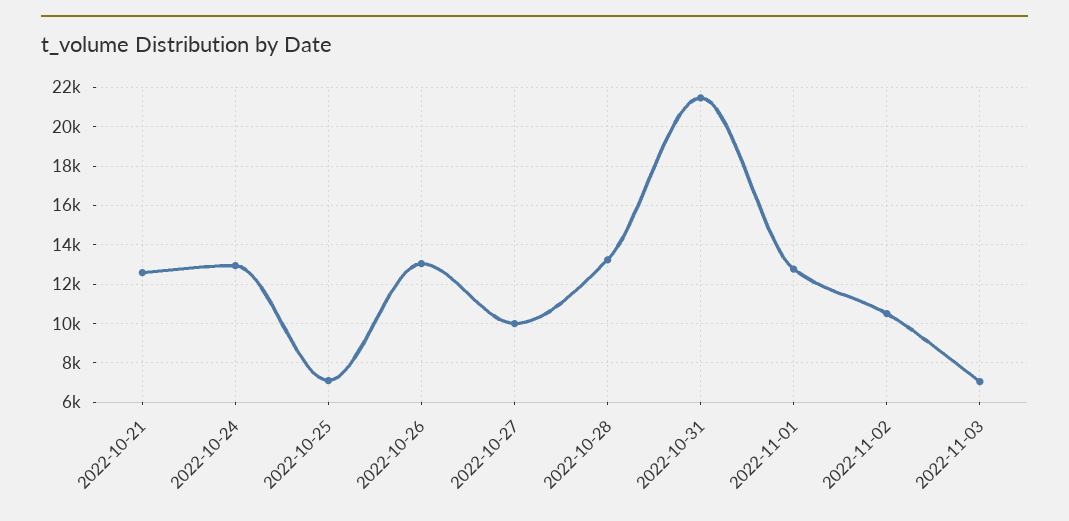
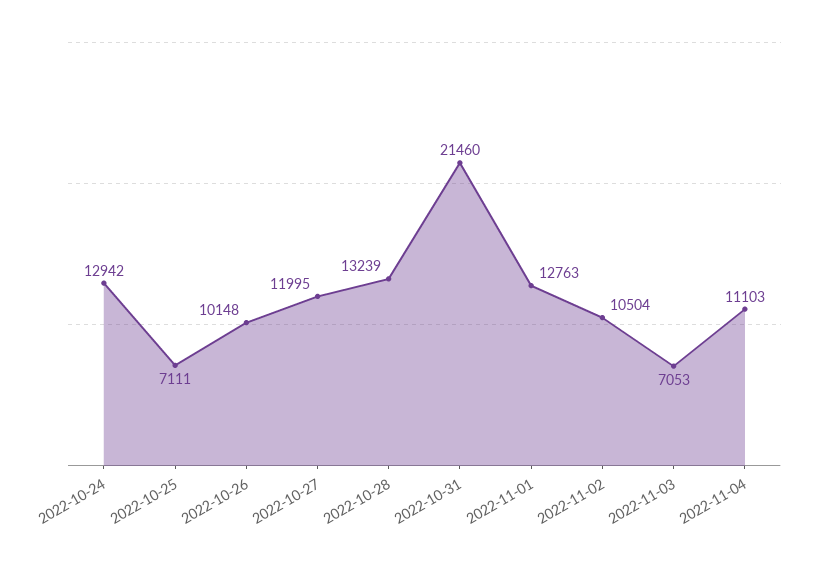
2022-10-21: 12500 -> none
2022-10-26: 13000 -> 10148
2022-10-27: 10000 -> 11995
2022-11-04: none -> 11103

